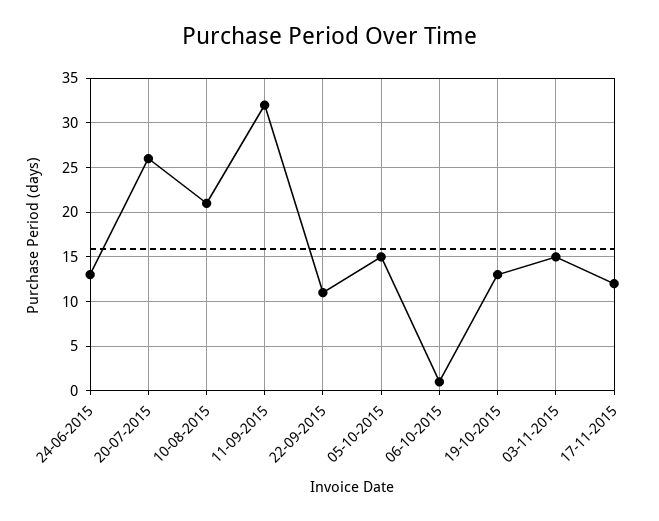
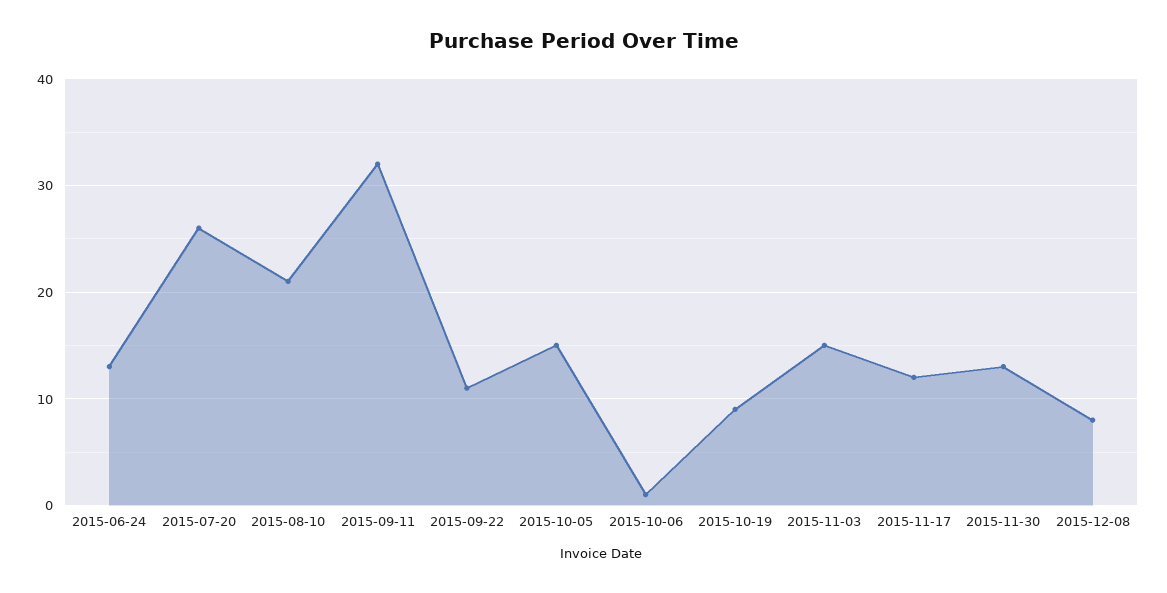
19-10-2015: 13 -> 9
2015-11-30: none -> 13
2015-12-08: none -> 8

